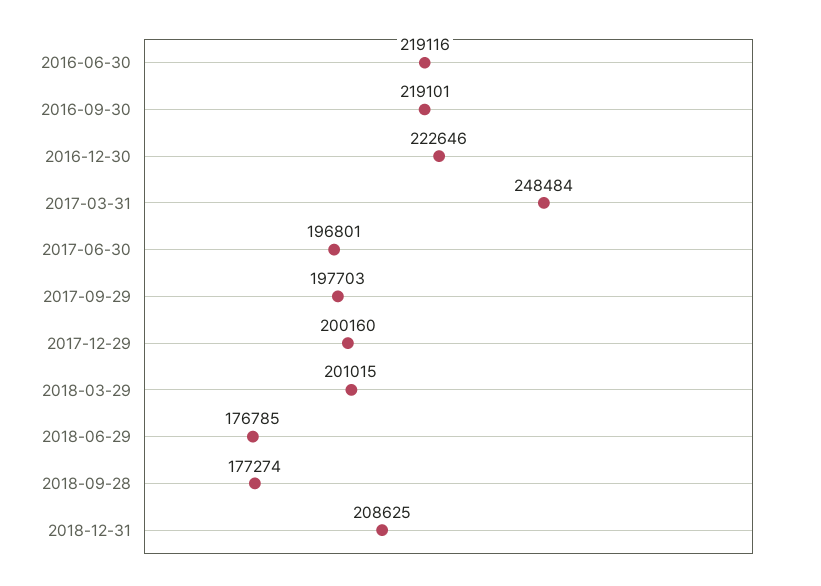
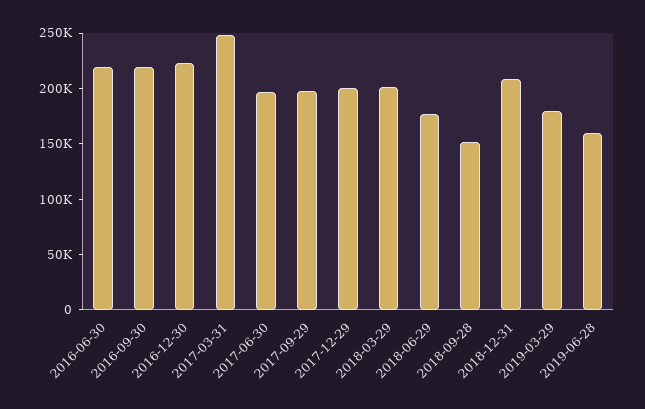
2018-09-28: 177274 -> 150000
2019-03-29: none -> 180000
2019-06-28: none -> 160000

